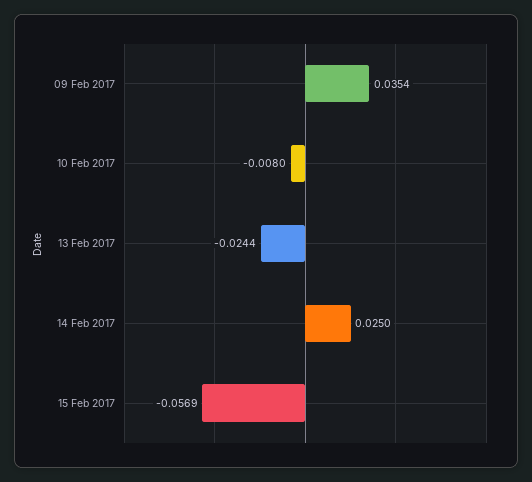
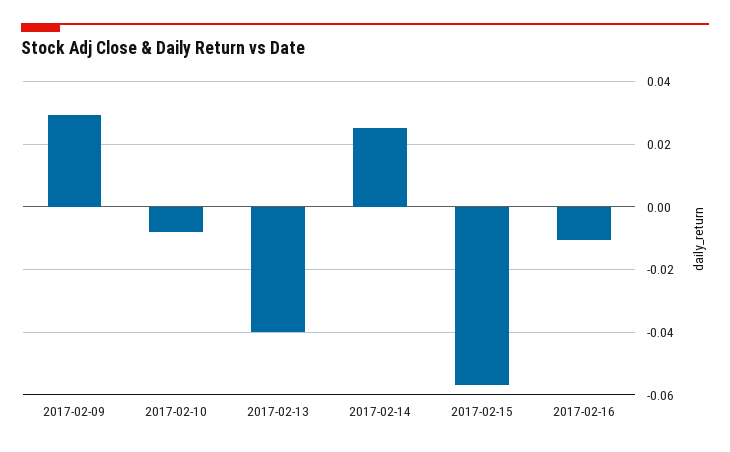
09 Feb 2017: 0.0354 -> 0.03
13 Feb 2017: -0.0244 -> -0.04
2017-02-16: none -> -0.01

